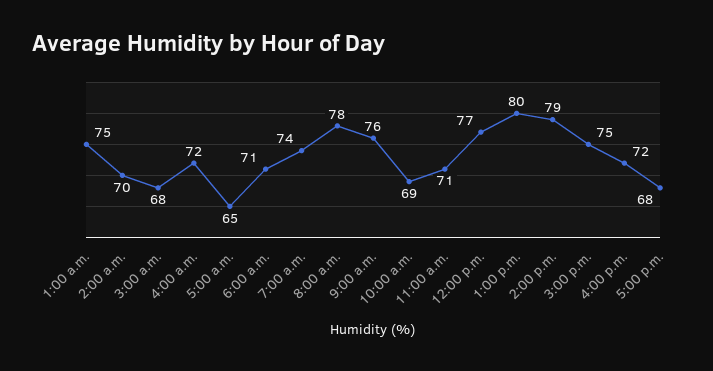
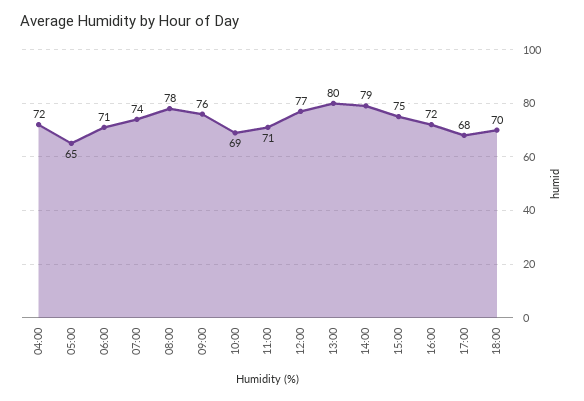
1:00 a.m.: 75 -> none
2:00 a.m.: 70 -> none
3:00 a.m.: 68 -> none
18:00: none -> 70

